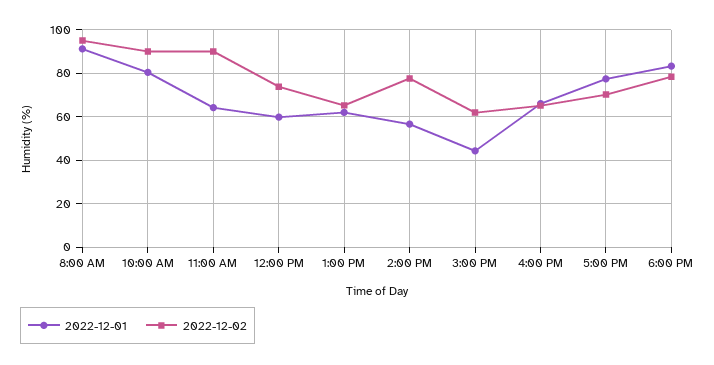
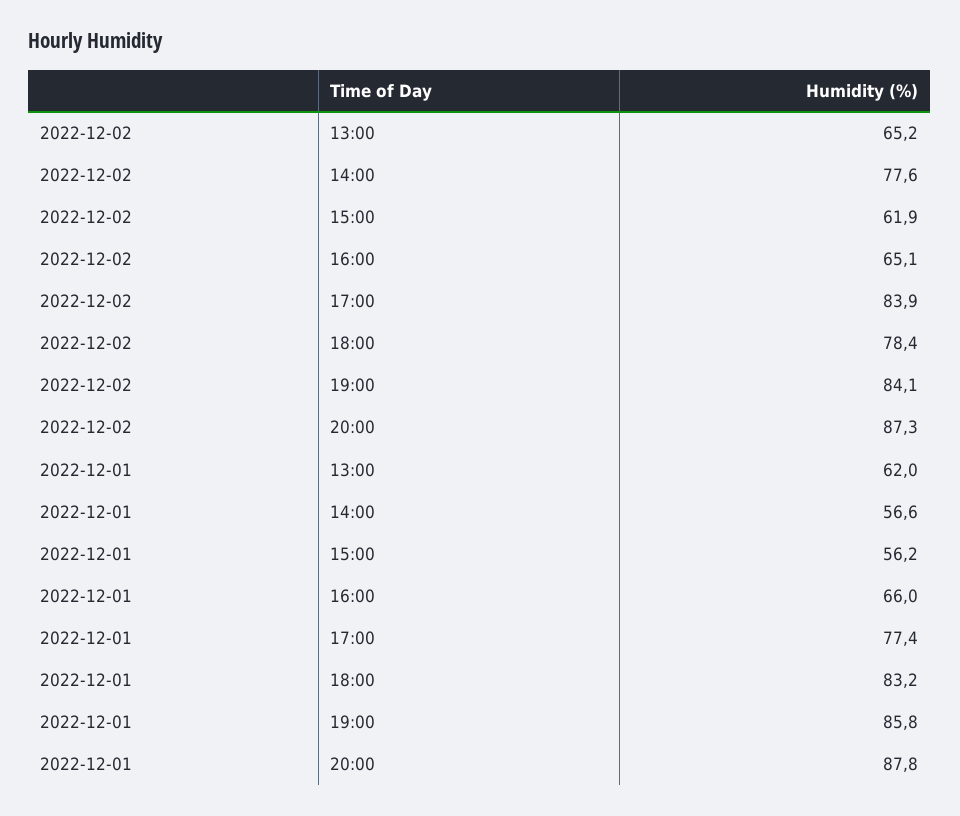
2022-12-01, 8:00 AM: 90 -> none
2022-12-02, 8:00 AM: 95 -> none
2022-12-01, 10:00 AM: 80 -> none
2022-12-02, 10:00 AM: 90 -> none
2022-12-01, 11:00 AM: 65 -> none
2022-12-02, 11:00 AM: 90 -> none
2022-12-01, 12:00 PM: 60 -> none
2022-12-02, 12:00 PM: 75 -> none
2022-12-01, 3:00 PM: 45 -> 56.2
2022-12-02, 5:00 PM: 70 -> 83.9
2022-12-02, 19:00: none -> 84.1
2022-12-02, 20:00: none -> 87.3
2022-12-01, 19:00: none -> 85.8
2022-12-01, 20:00: none -> 87.8

